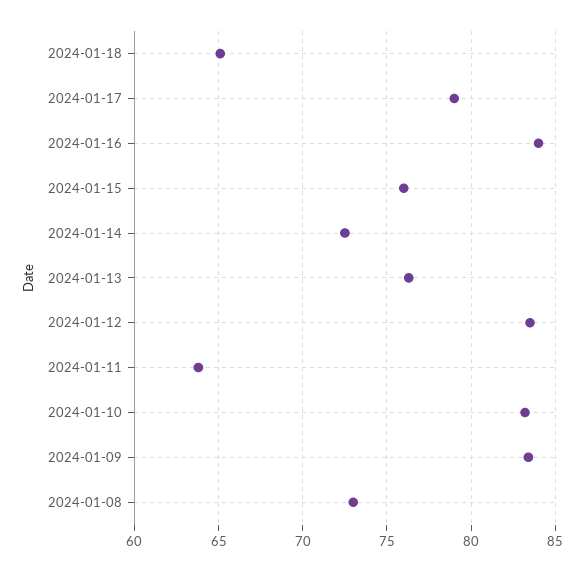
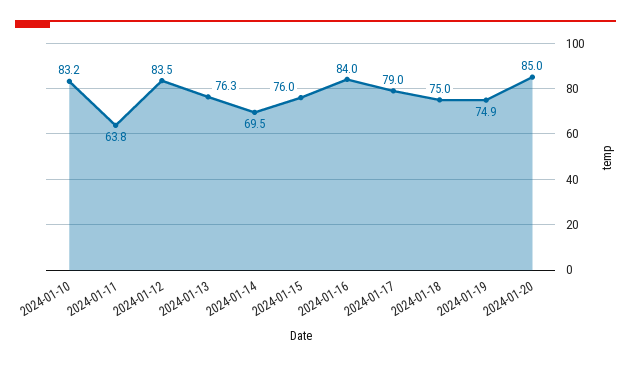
2024-01-18: 65 -> 75
2024-01-14: 72.5 -> 69.5
2024-01-09: 83.5 -> none
2024-01-08: 73 -> none
2024-01-19: none -> 74.9
2024-01-20: none -> 85

